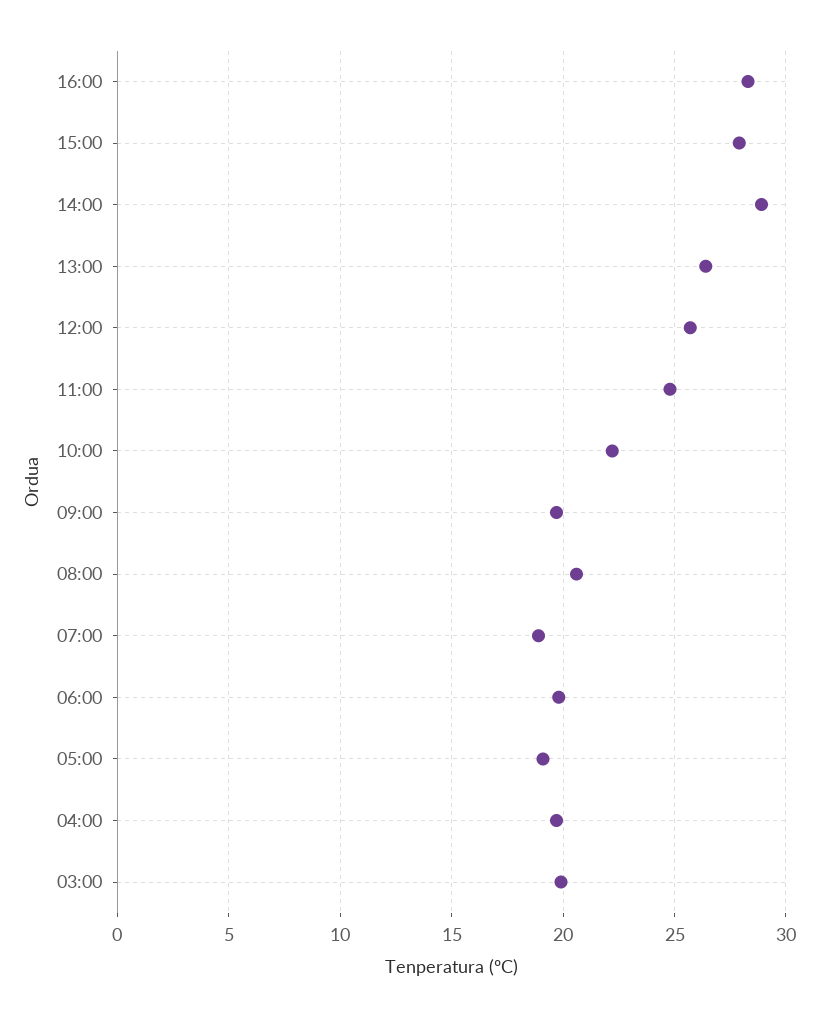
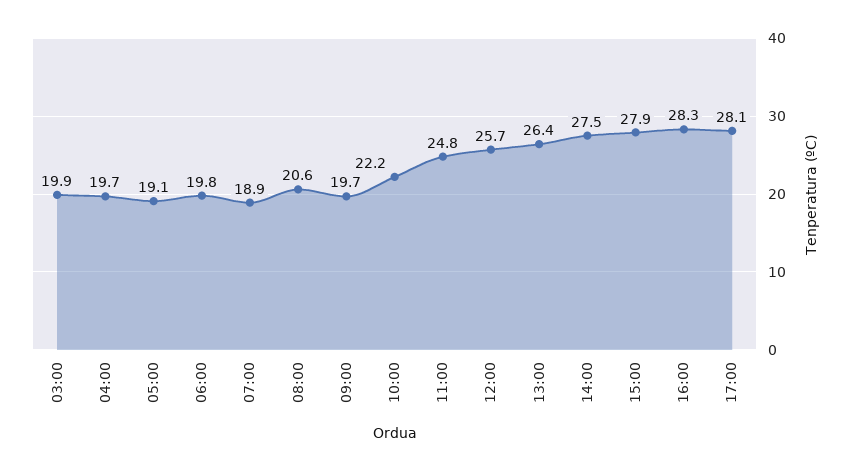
14:00: 29 -> 27.5
17:00: none -> 28.1

